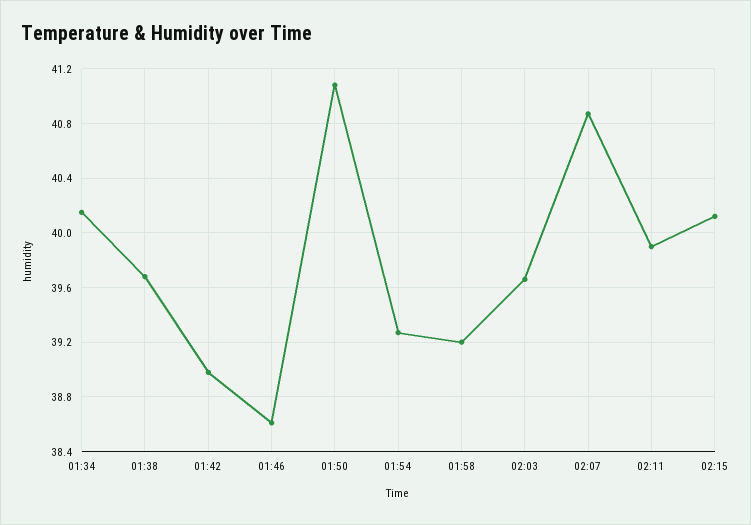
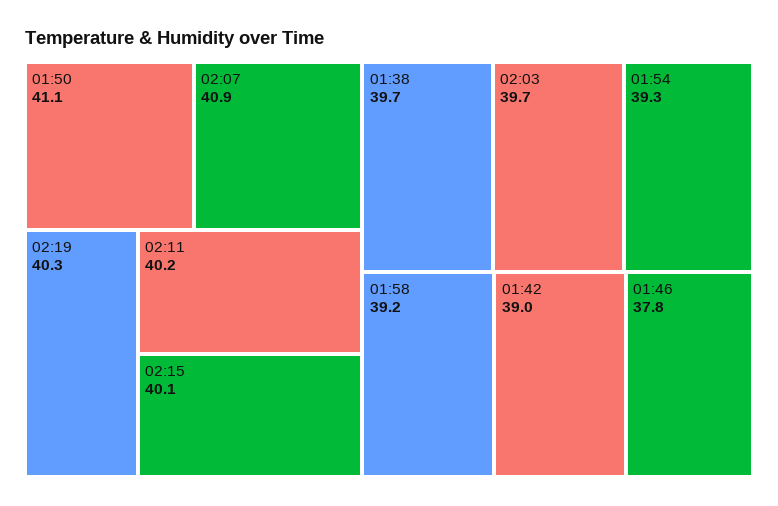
01:34: 40.15 -> none
01:46: 38.6 -> 37.8
02:11: 39.9 -> 40.2
02:19: none -> 40.3

